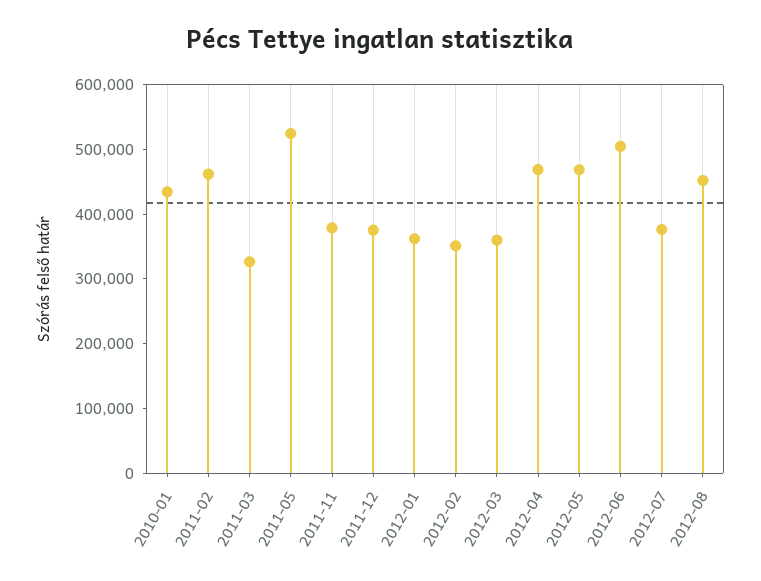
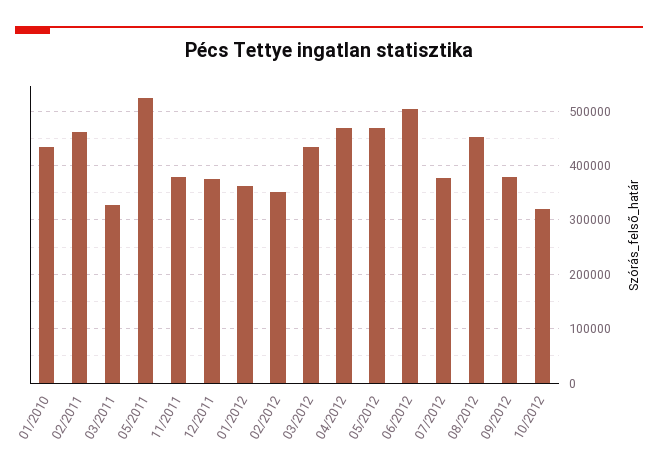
2012-03: 360000 -> 440000
09/2012: none -> 380000
10/2012: none -> 320000

